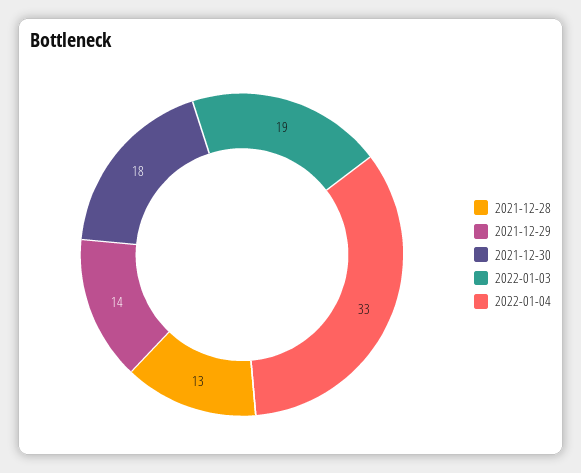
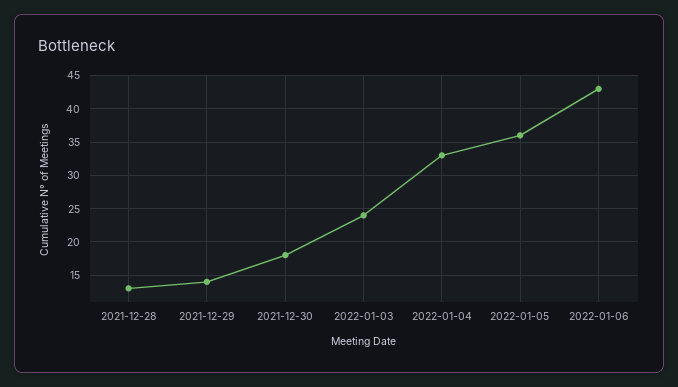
2022-01-03: 19 -> 24
2022-01-05: none -> 36
2022-01-06: none -> 43

